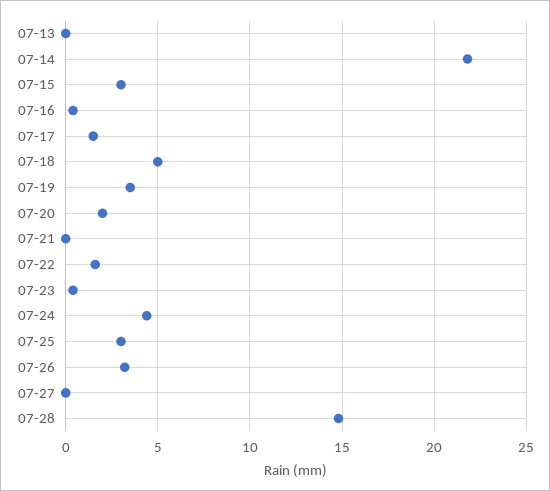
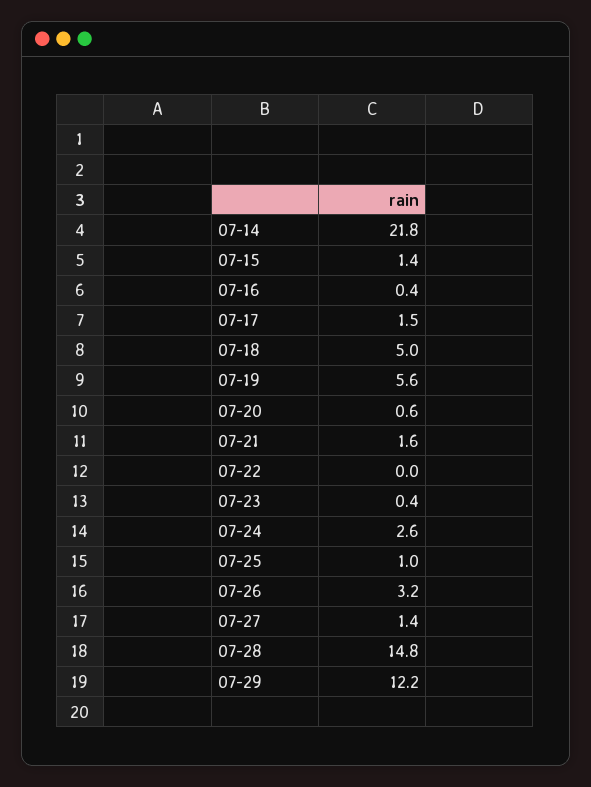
07-13: 0 -> none
07-15: 3 -> 1.4
07-19: 3.5 -> 5.6
07-20: 2 -> 0.6
07-21: 0 -> 1.6
07-22: 1.5 -> 0
07-24: 4.5 -> 2.6
07-25: 3 -> 1
07-27: 0 -> 1.4
07-29: none -> 12.2

